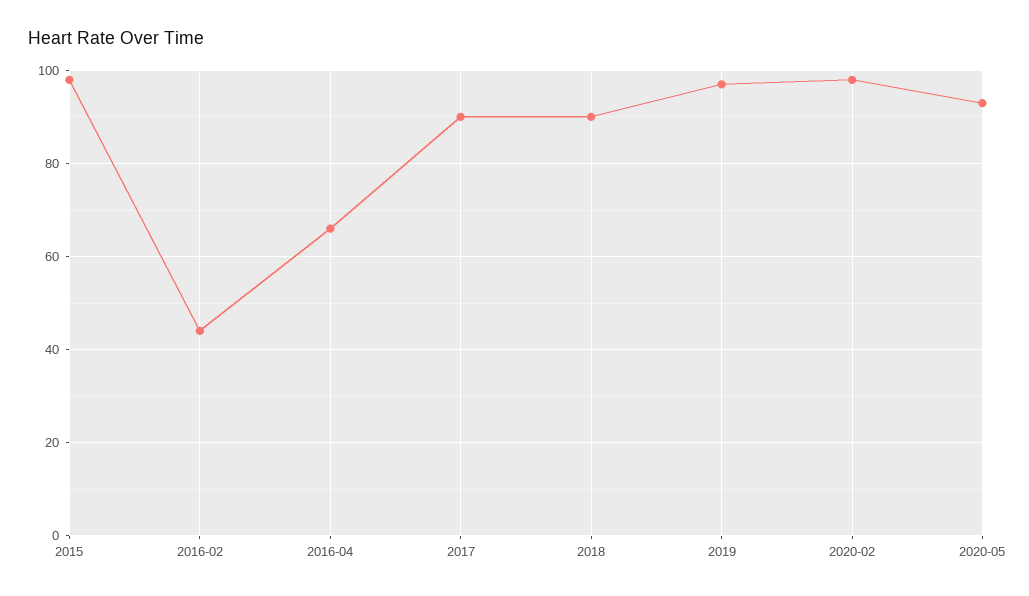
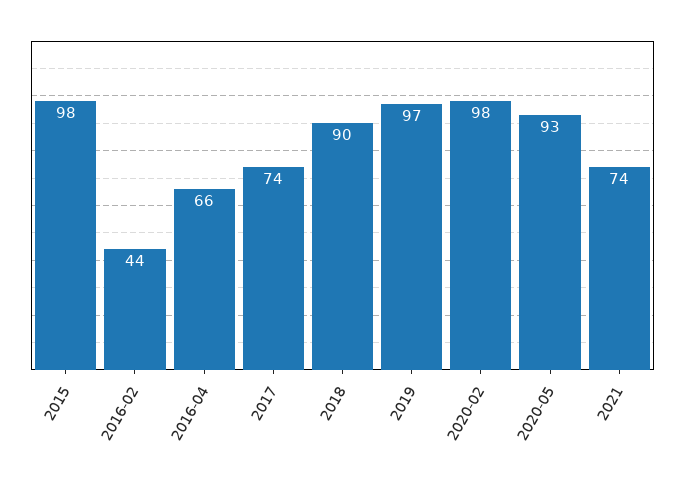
2017: 90 -> 74
2021: none -> 74

